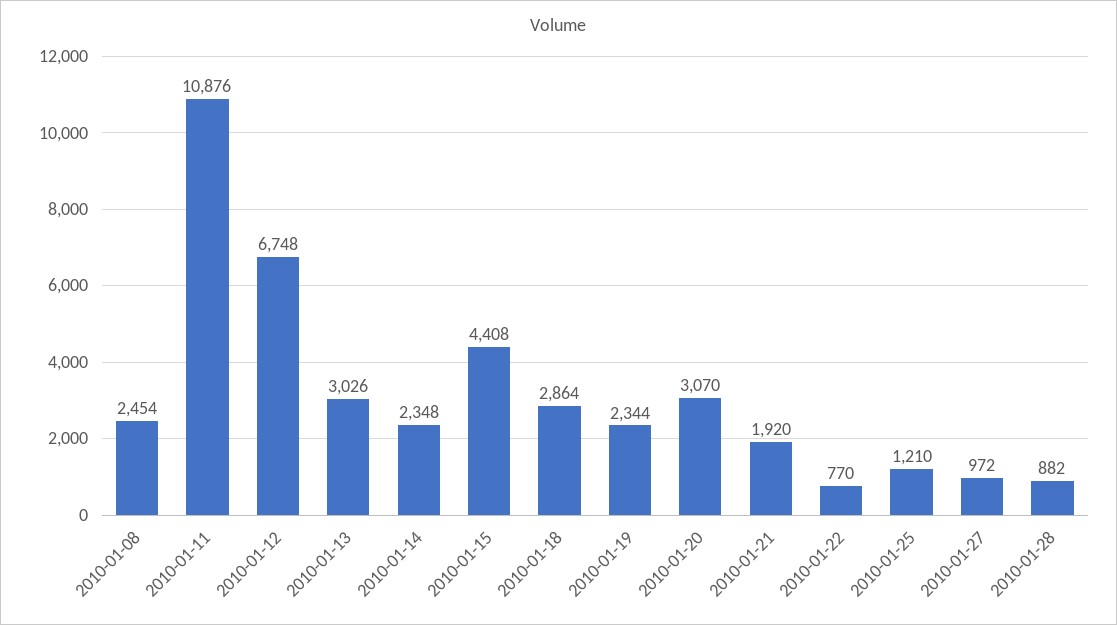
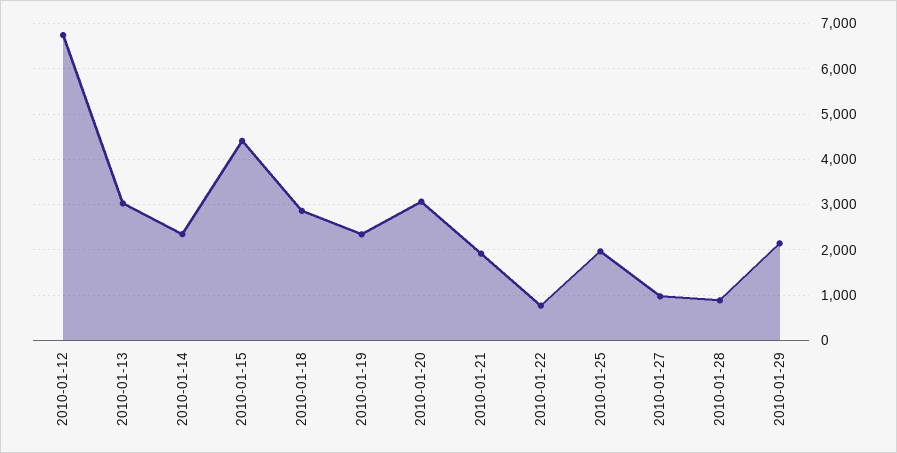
2010-01-08: 2454 -> none
2010-01-11: 10876 -> none
2010-01-25: 1210 -> 2000
2010-01-29: none -> 2200

